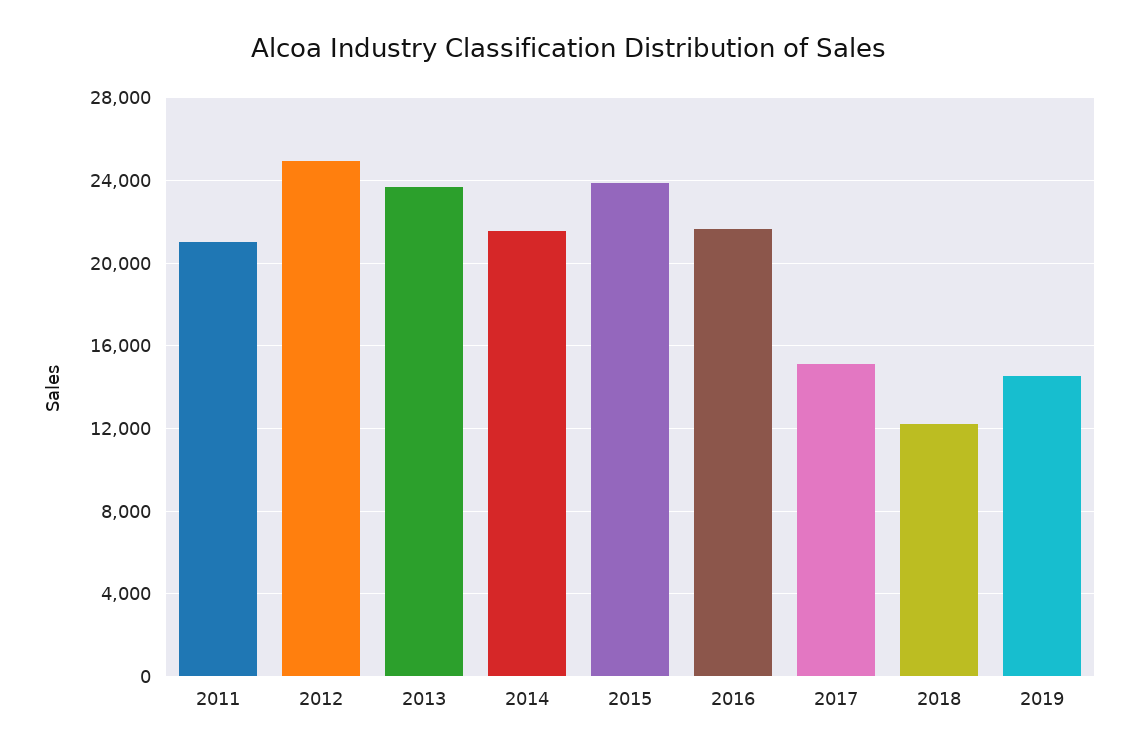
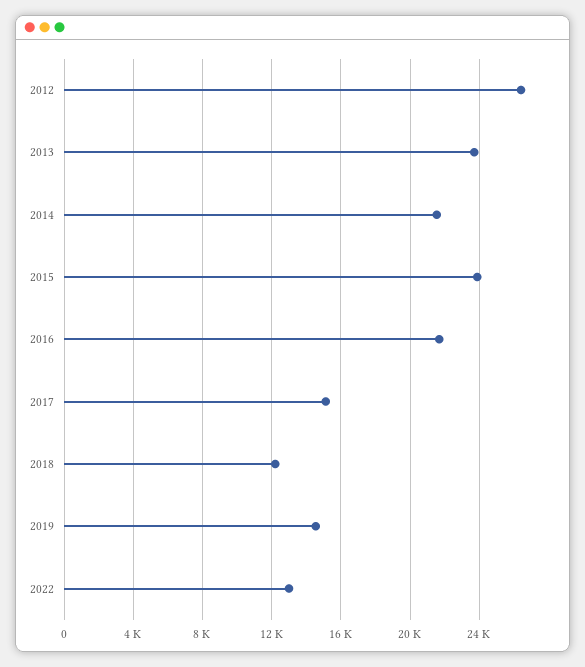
2011: 21000 -> none
2012: 25000 -> 26500
2022: none -> 13000

